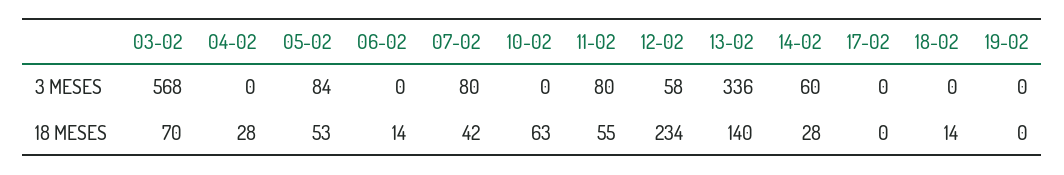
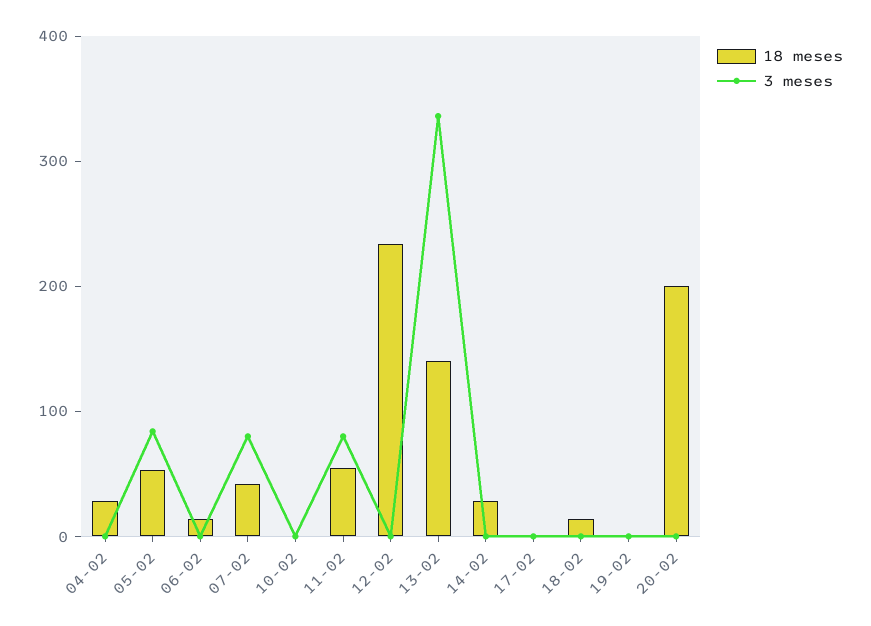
3 MESES, 03-02: 568 -> none
3 MESES, 12-02: 58 -> 0
3 MESES, 14-02: 60 -> 0
18 MESES, 03-02: 70 -> none
18 MESES, 10-02: 63 -> 0
18 MESES, 20-02: none -> 200
3 MESES, 20-02: none -> 0

